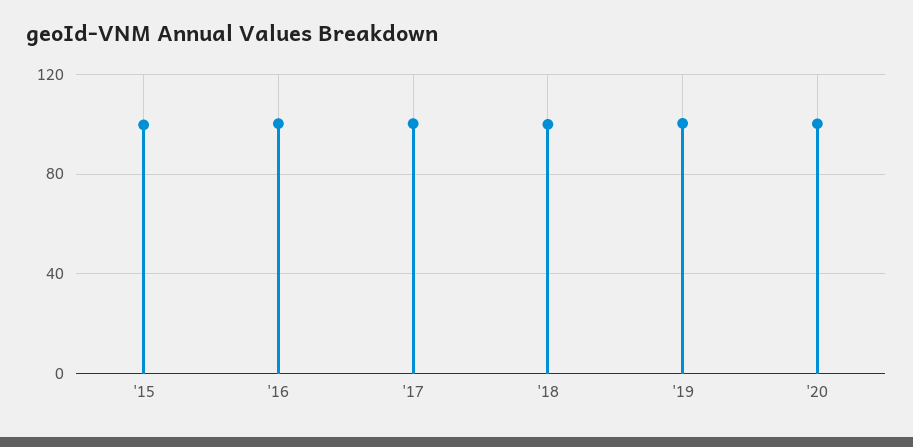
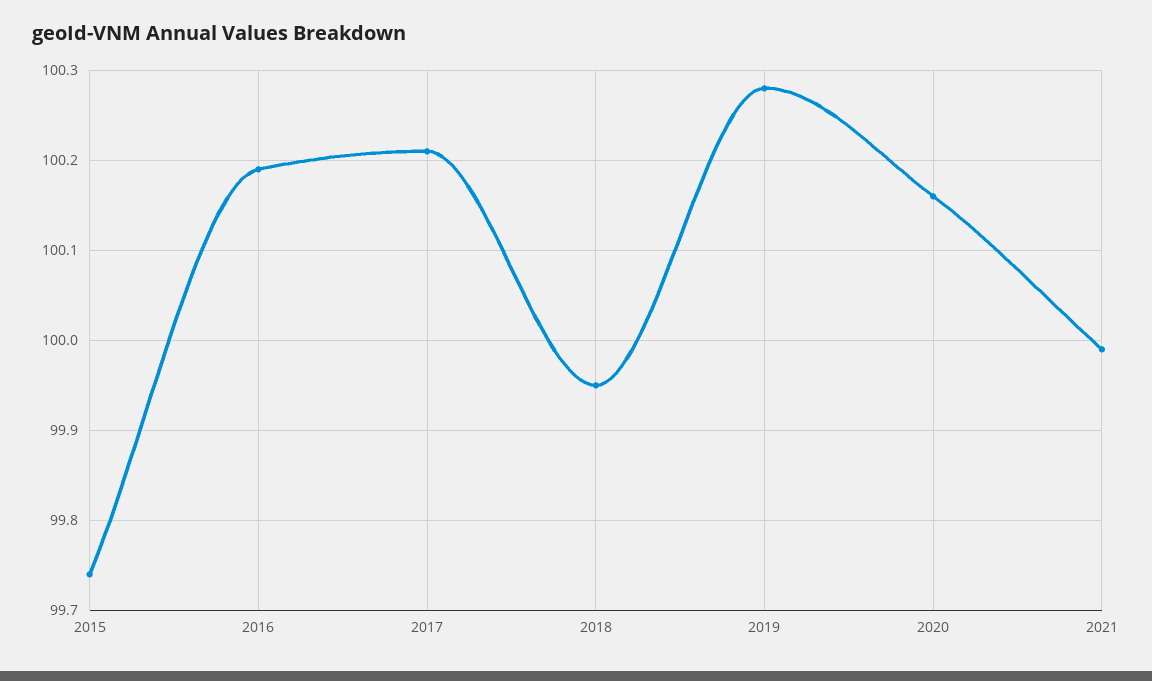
2021: none -> 99.99

